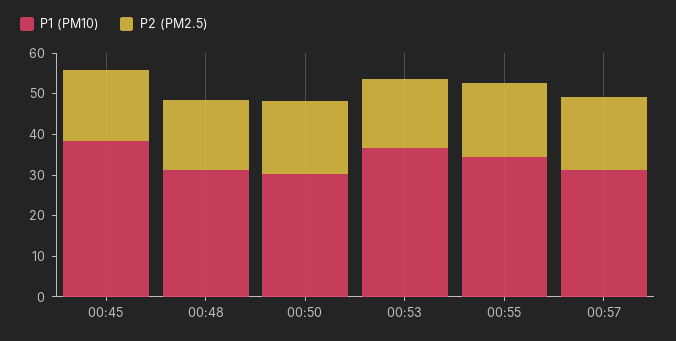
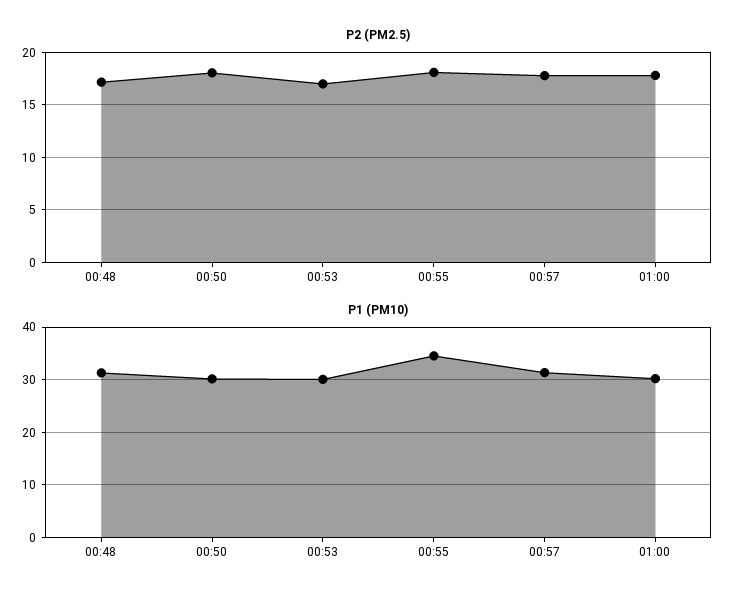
P1 (PM10), 00:45: 38 -> none
P2 (PM2.5), 00:45: 18 -> none
P1 (PM10), 00:53: 36 -> 30
P2 (PM2.5), 01:00: none -> 18
P1 (PM10), 01:00: none -> 30

